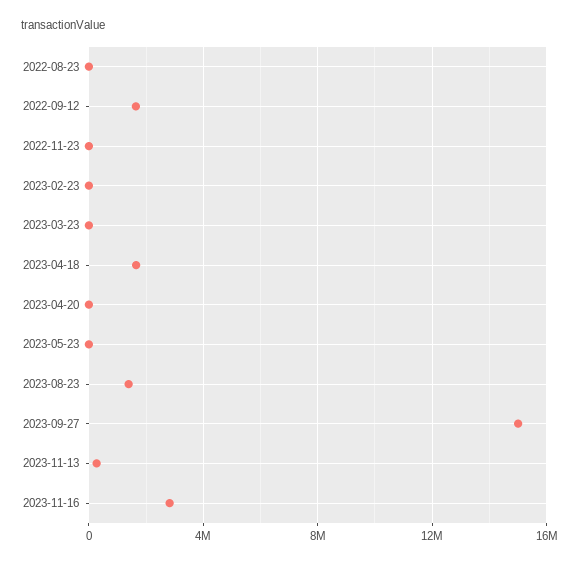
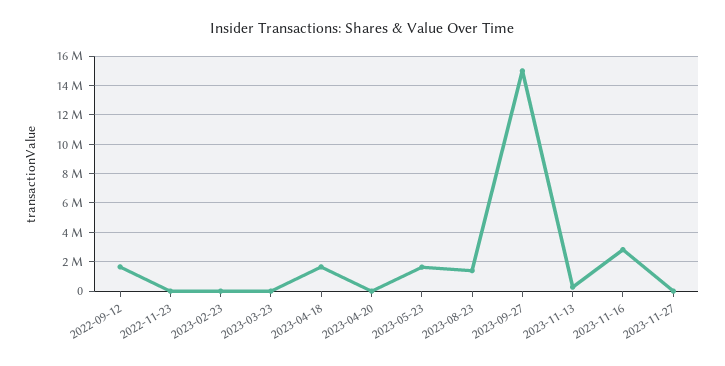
2022-08-23: 0 -> none
2023-05-23: 0 -> 1500000
2023-11-27: none -> 0

